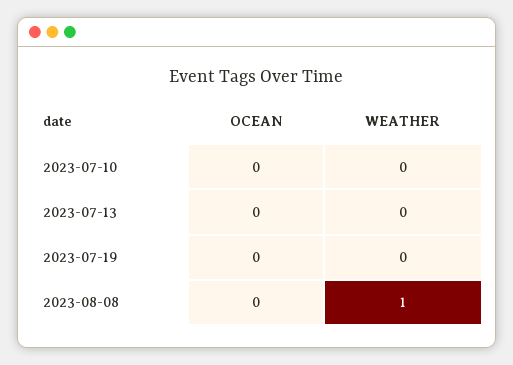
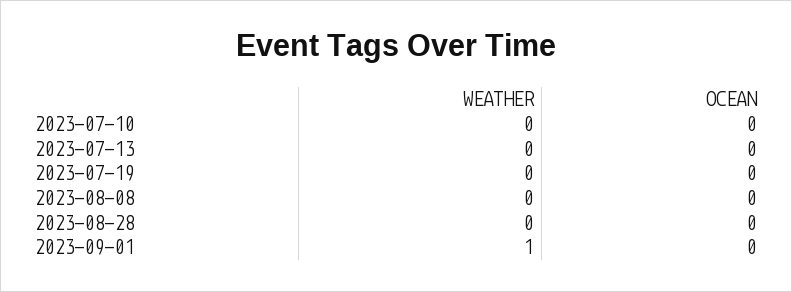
WEATHER, 2023-08-08: 1 -> 0
WEATHER, 2023-08-28: none -> 0
OCEAN, 2023-08-28: none -> 0
WEATHER, 2023-09-01: none -> 1
OCEAN, 2023-09-01: none -> 0

